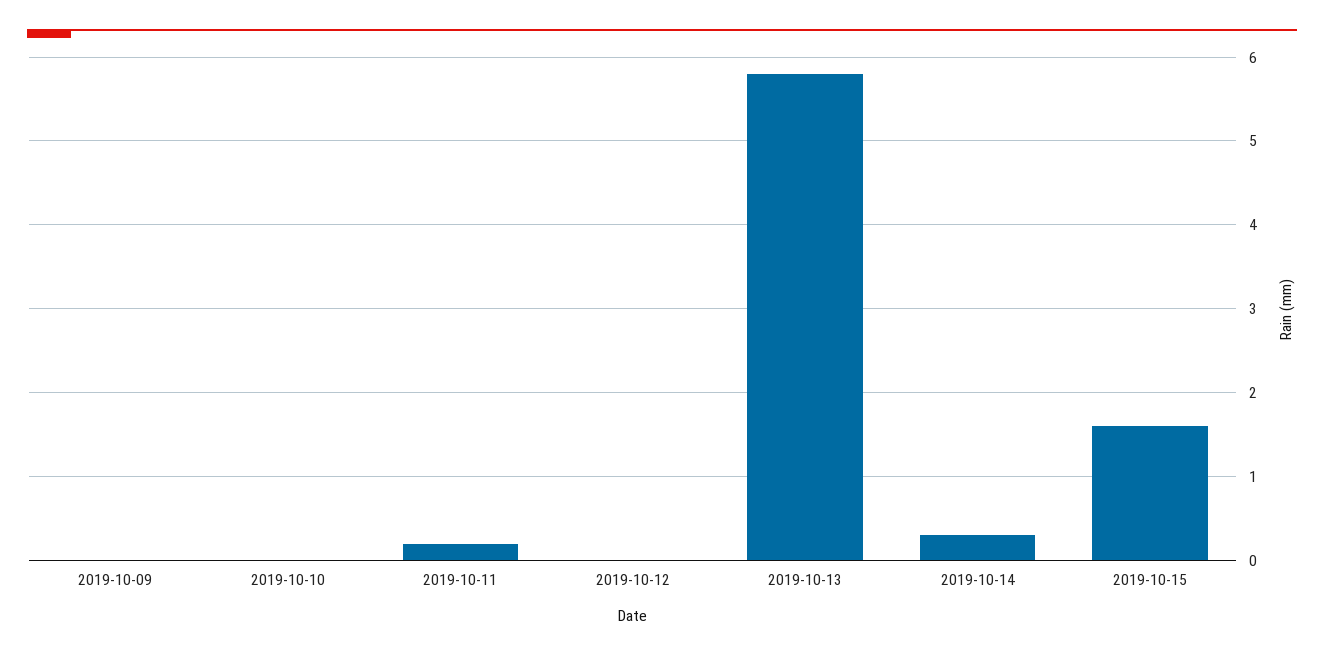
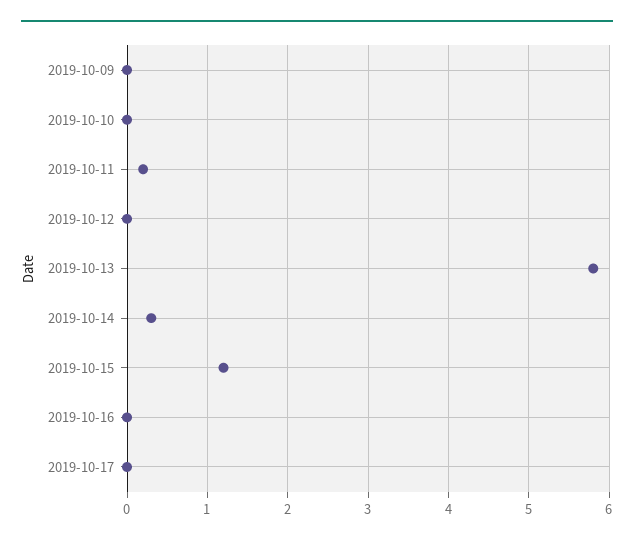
2019-10-15: 1.6 -> 1.2
2019-10-16: none -> 0
2019-10-17: none -> 0

